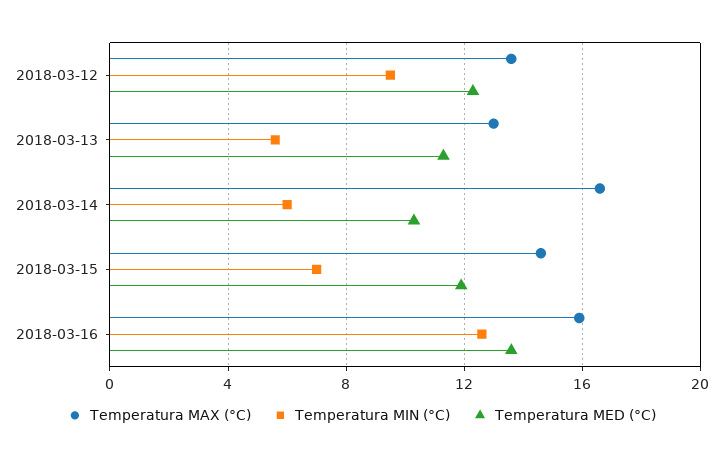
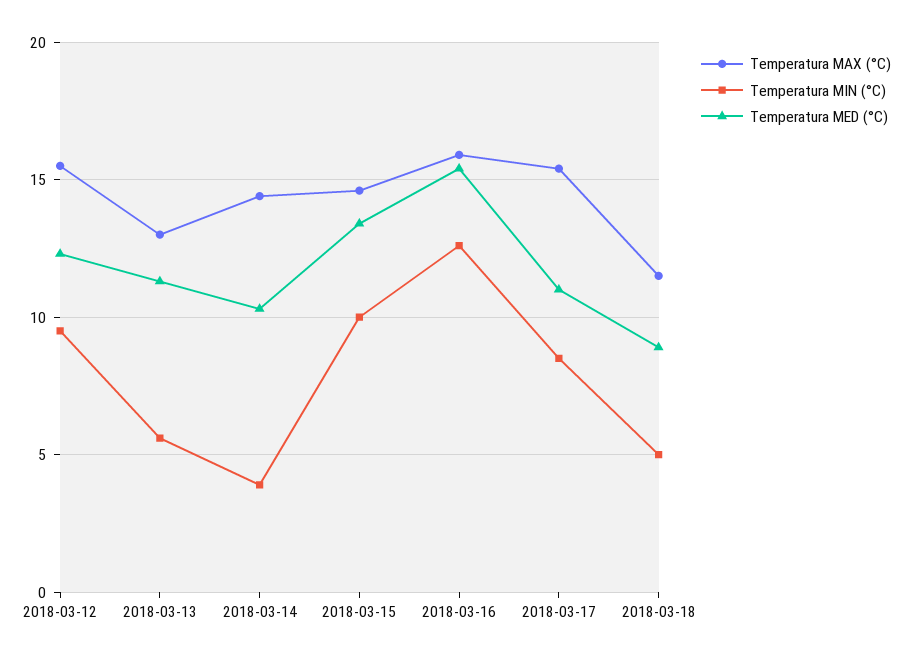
Temperatura MAX (°C), 2018-03-12: 13.5 -> 15.5
Temperatura MAX (°C), 2018-03-14: 16.5 -> 14.5
Temperatura MIN (°C), 2018-03-14: 6 -> 4
Temperatura MIN (°C), 2018-03-15: 7 -> 10
Temperatura MED (°C), 2018-03-15: 12 -> 13.5
Temperatura MED (°C), 2018-03-16: 13.5 -> 15.5
Temperatura MAX (°C), 2018-03-17: none -> 15.5
Temperatura MIN (°C), 2018-03-17: none -> 8.5
Temperatura MED (°C), 2018-03-17: none -> 11
Temperatura MAX (°C), 2018-03-18: none -> 11.5
Temperatura MIN (°C), 2018-03-18: none -> 5
Temperatura MED (°C), 2018-03-18: none -> 9

